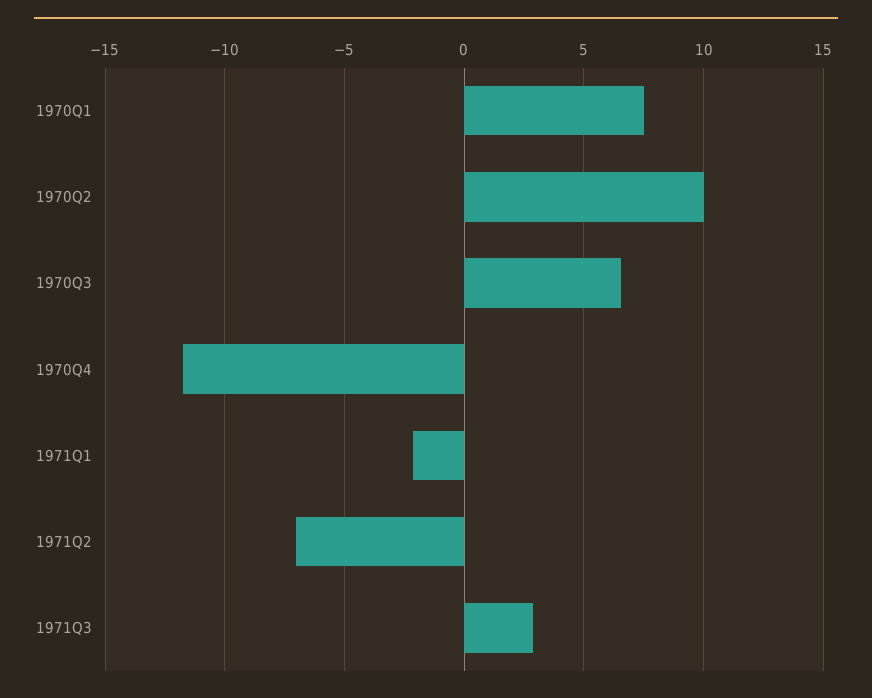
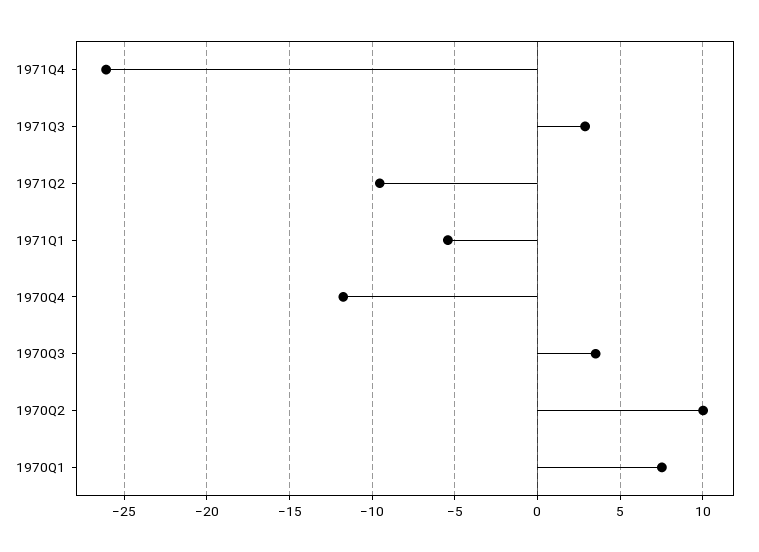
1970Q3: 6.5 -> 3.5
1971Q1: -2 -> -5.5
1971Q2: -7 -> -9.5
1971Q4: none -> -26

